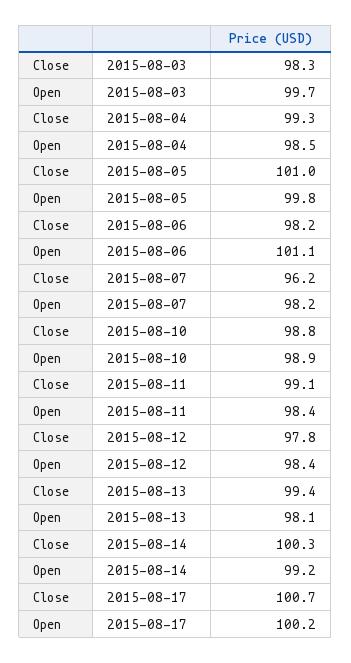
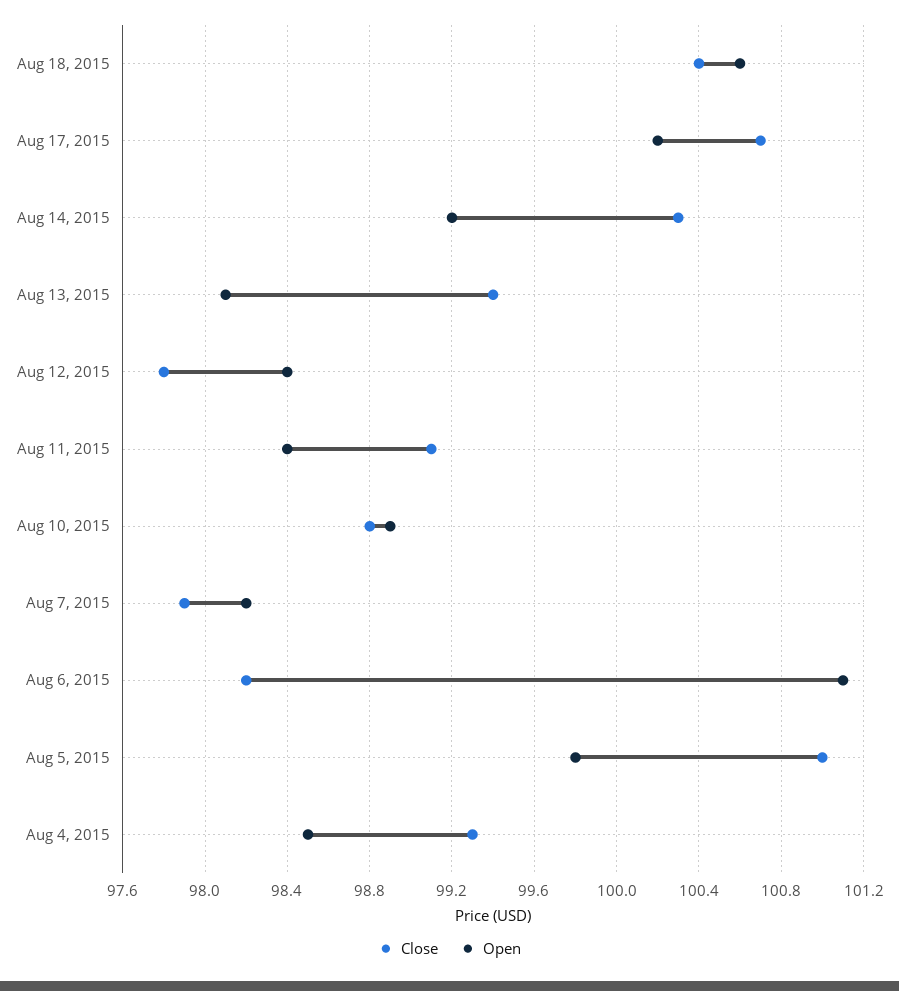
Close, 2015-08-03: 98.3 -> none
Open, 2015-08-03: 99.7 -> none
Close, 2015-08-07: 96.2 -> 97.9
Close, Aug 18, 2015: none -> 100.4
Open, Aug 18, 2015: none -> 100.6

